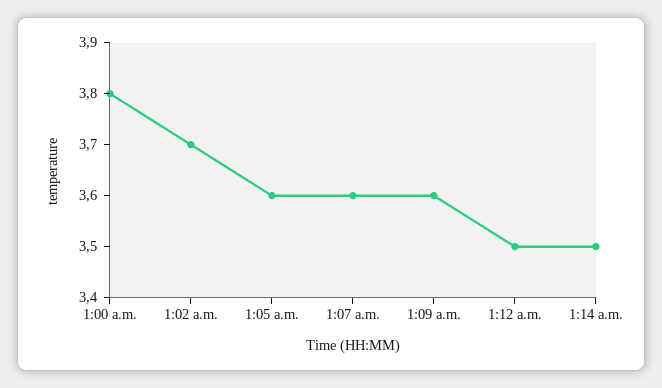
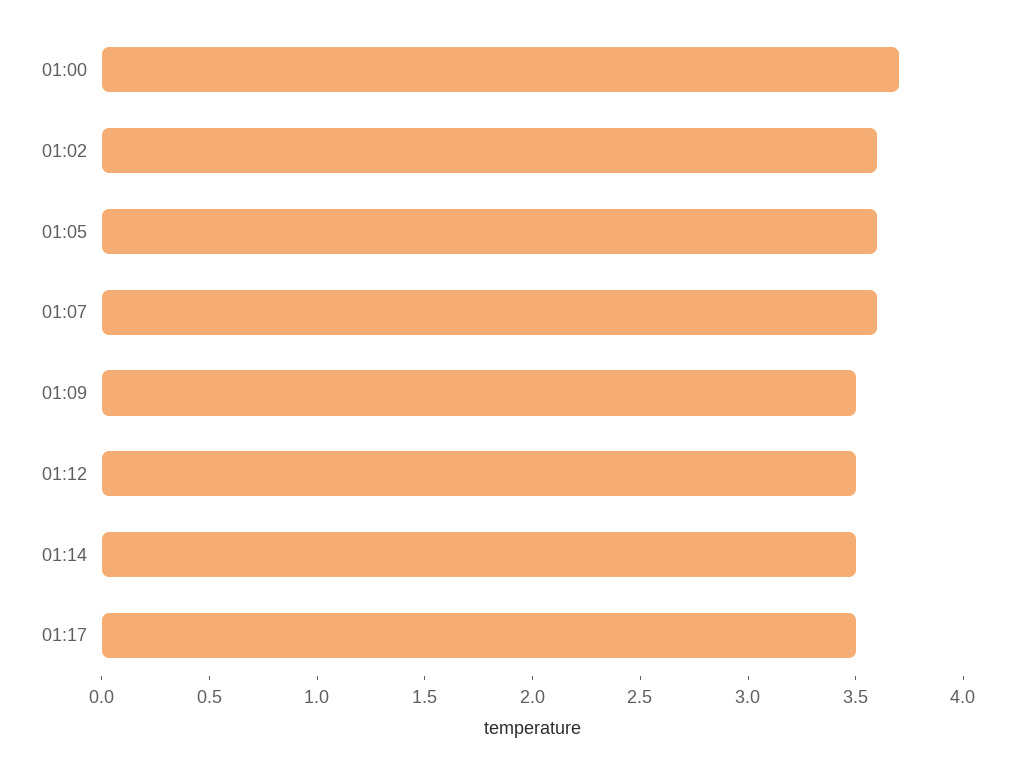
1:00 a.m.: 3.8 -> 3.7
1:02 a.m.: 3.7 -> 3.6
1:09 a.m.: 3.6 -> 3.5
01:17: none -> 3.5

